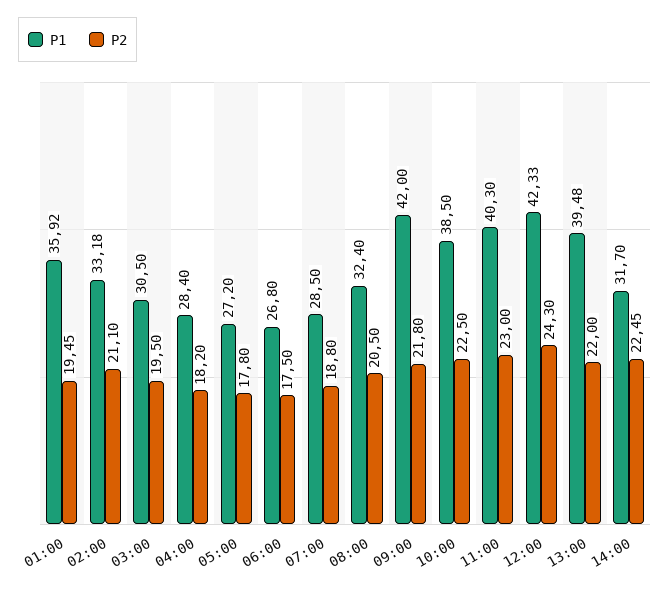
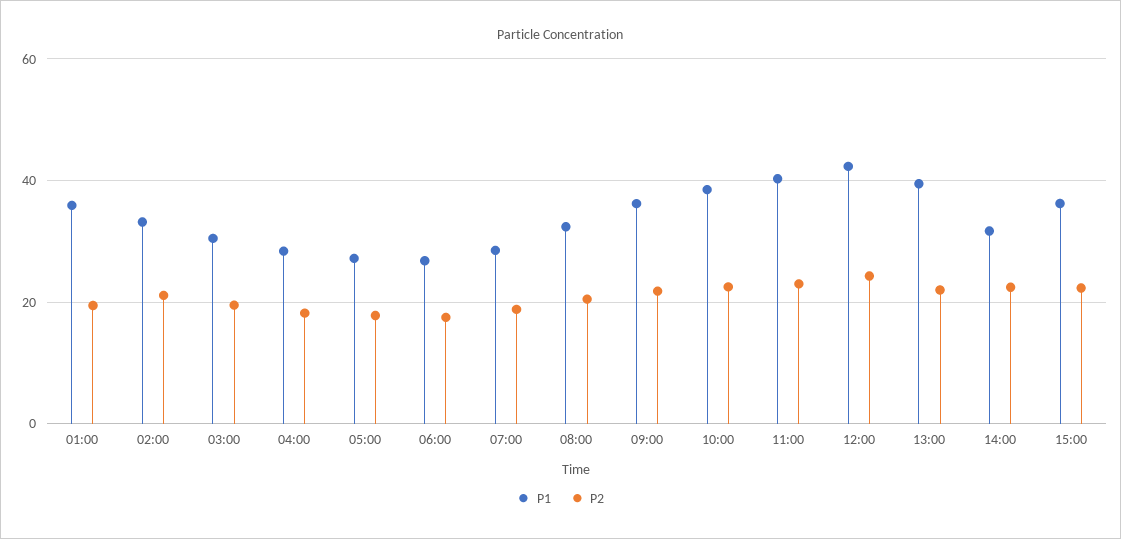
P1, 09:00: 42 -> 36
P1, 15:00: none -> 36
P2, 15:00: none -> 22

